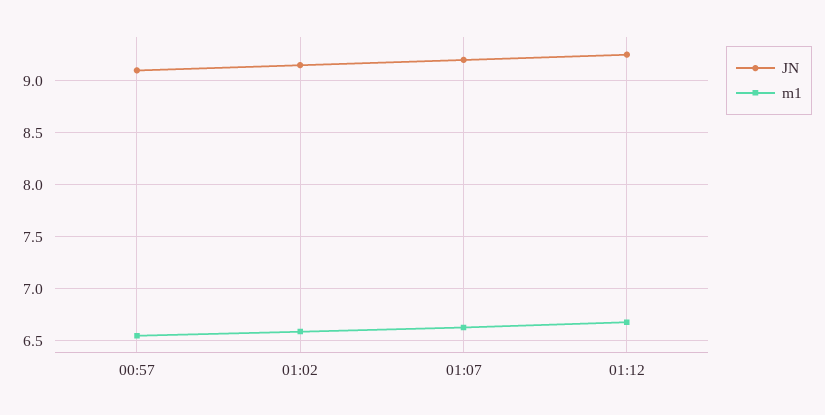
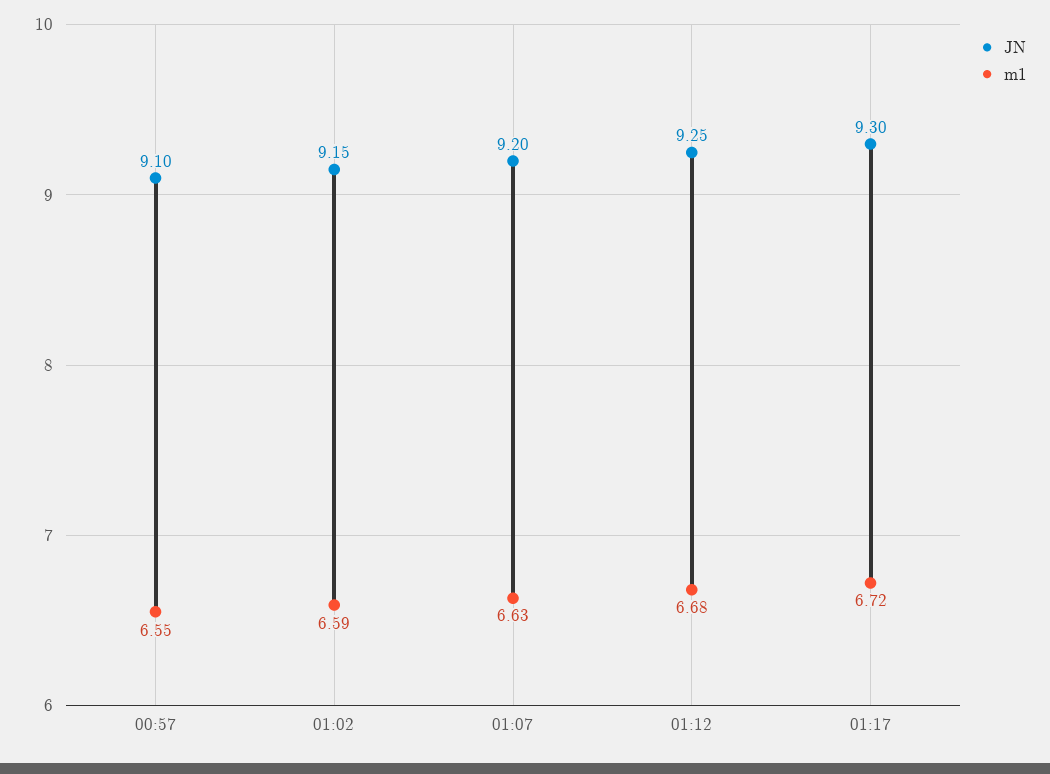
JN, 01:17: none -> 9.3
m1, 01:17: none -> 6.72

